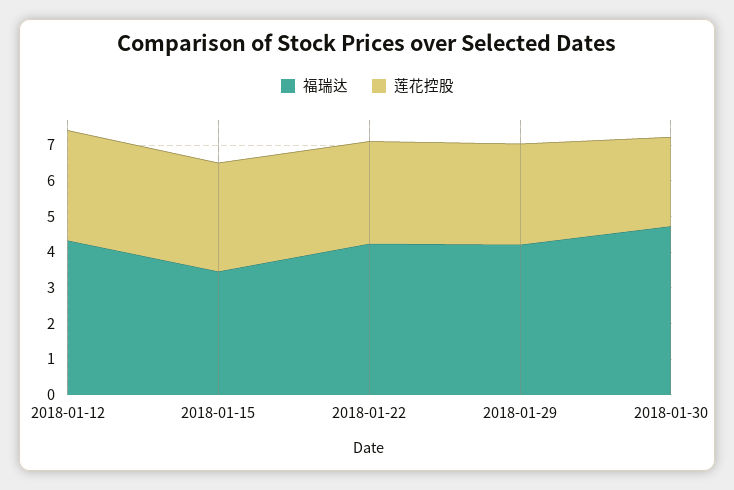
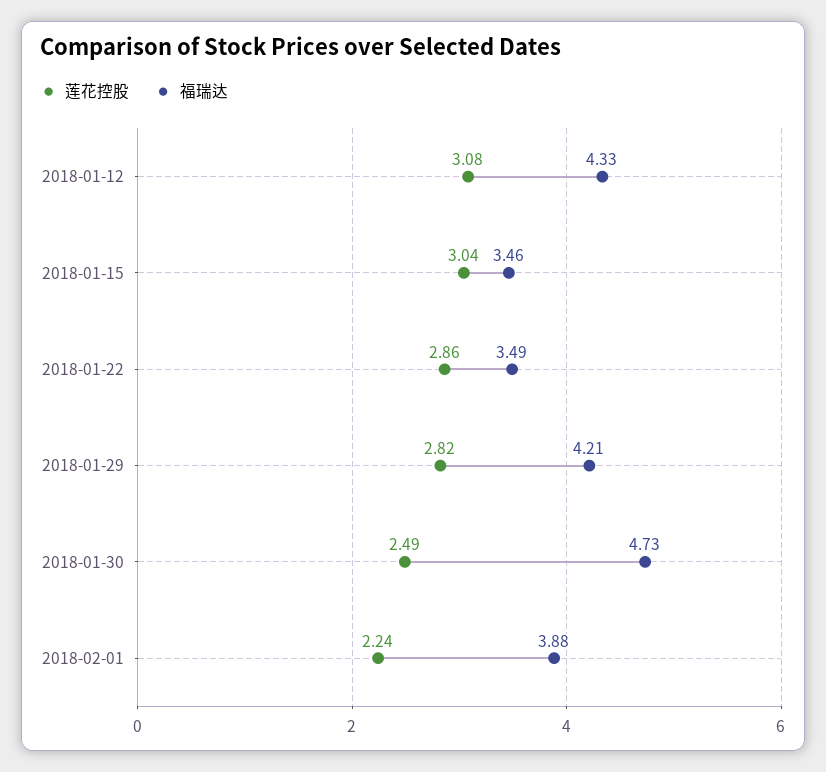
福瑞达, 2018-01-22: 4.25 -> 3.49
莲花控股, 2018-02-01: none -> 2.24
福瑞达, 2018-02-01: none -> 3.88

